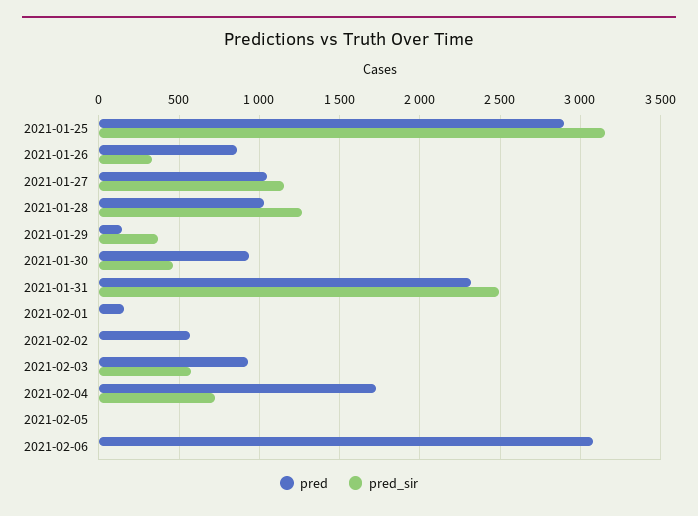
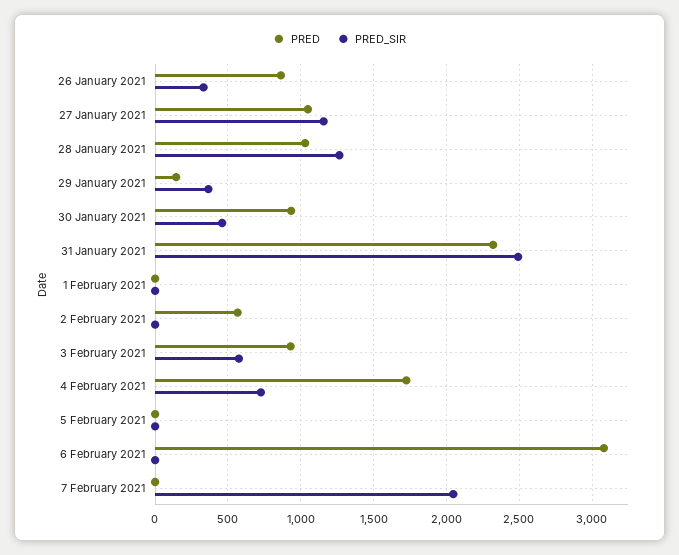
pred, 2021-01-25: 2900 -> none
pred_sir, 2021-01-25: 3150 -> none
pred, 2021-02-01: 150 -> 0
pred, 7 February 2021: none -> 0
pred_sir, 7 February 2021: none -> 2050

